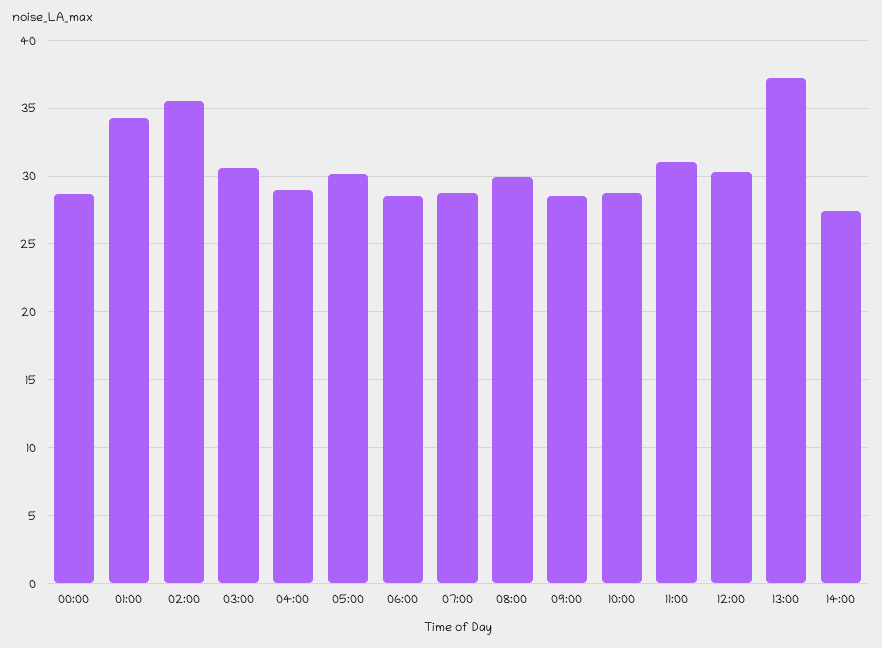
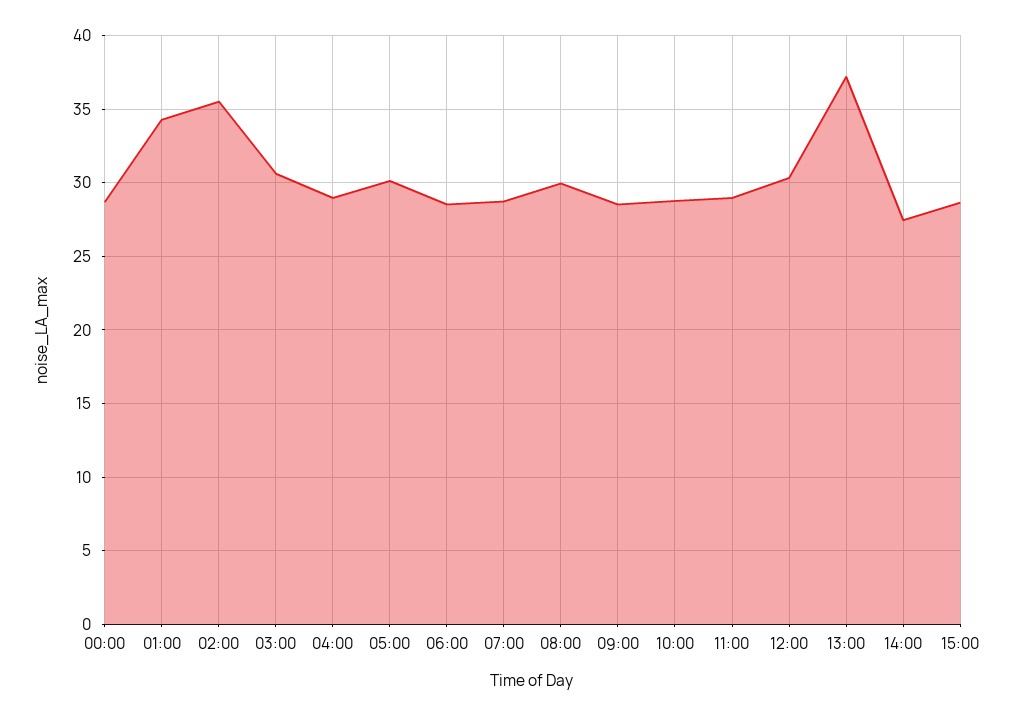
11:00: 31 -> 29
15:00: none -> 28.5

